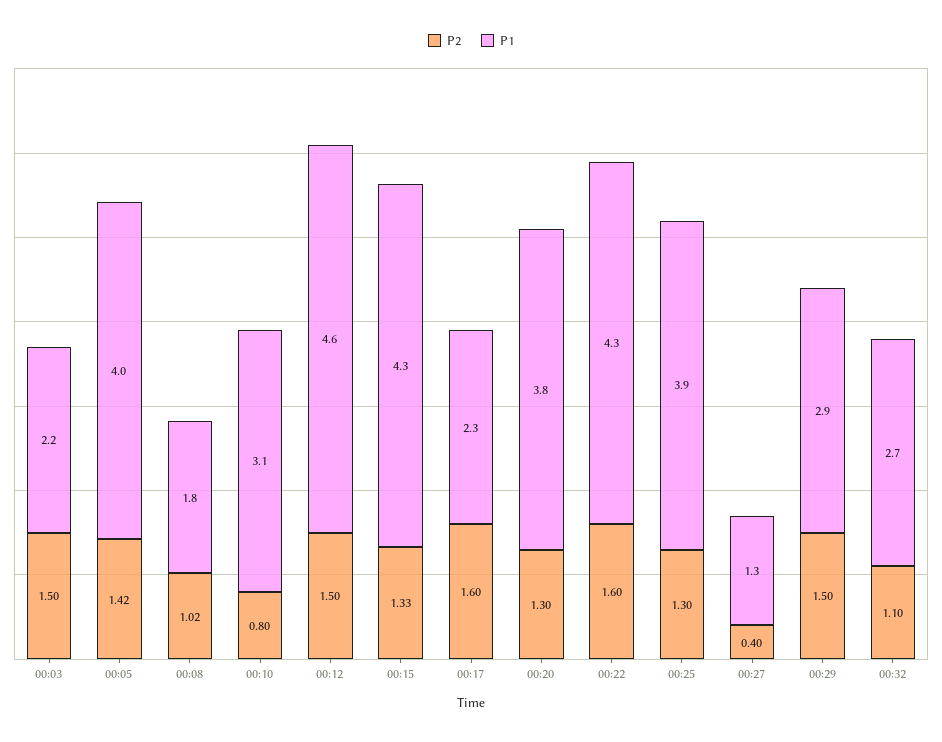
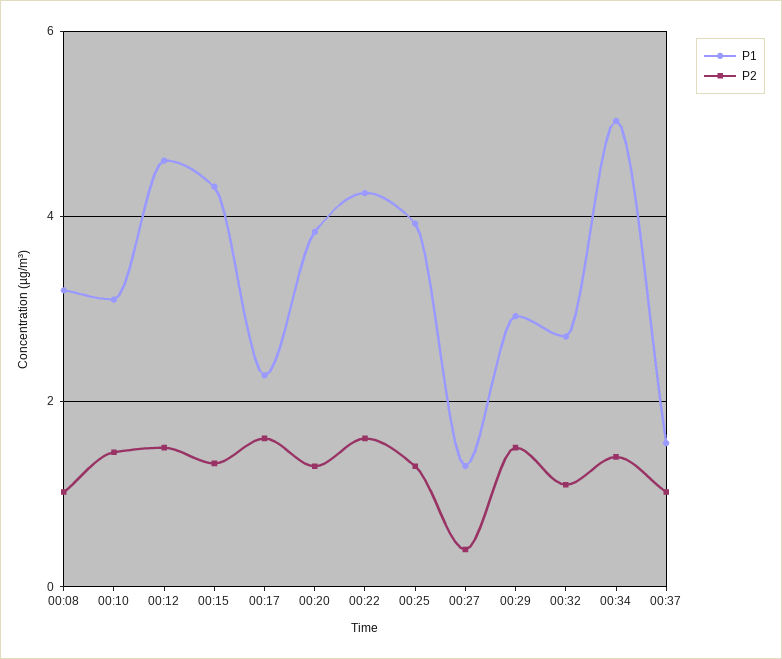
P2, 00:03: 1.5 -> none
P1, 00:03: 2.2 -> none
P2, 00:05: 1.42 -> none
P1, 00:05: 4 -> none
P1, 00:08: 1.8 -> 3.2
P2, 00:10: 0.8 -> 1.4
P1, 00:34: none -> 5
P2, 00:34: none -> 1.4
P1, 00:37: none -> 1.6
P2, 00:37: none -> 1

